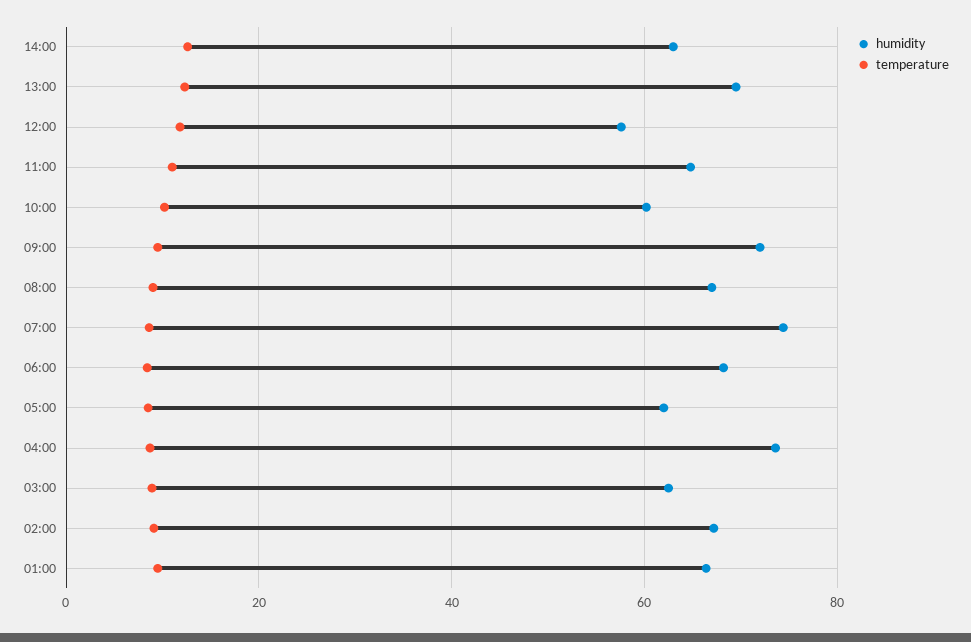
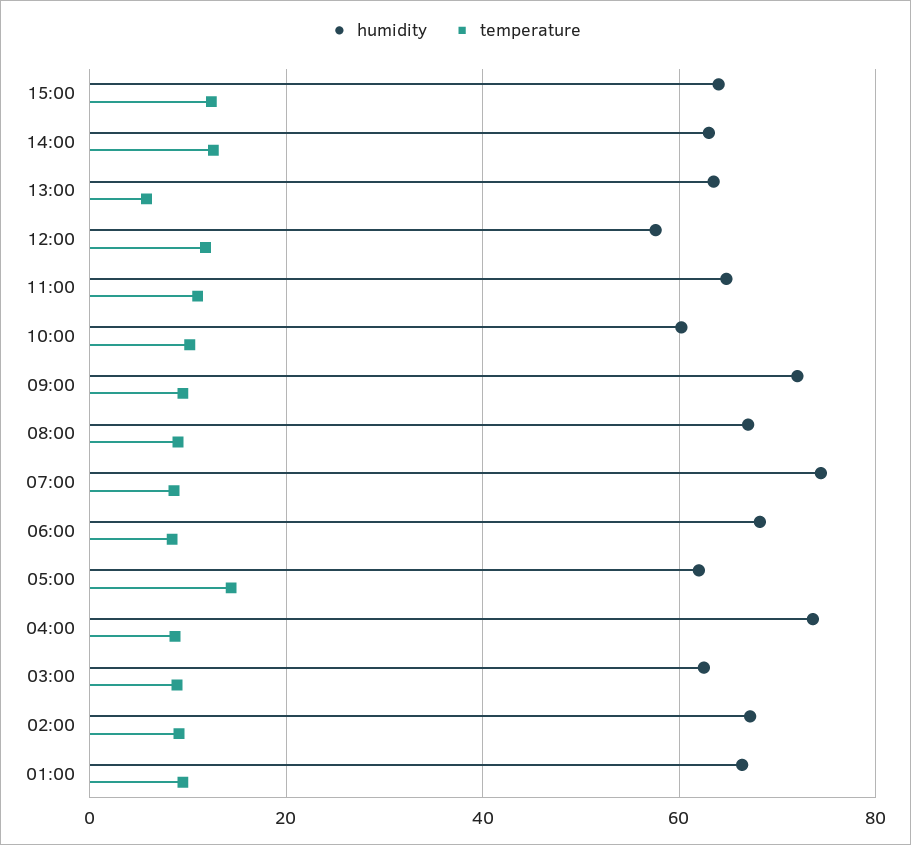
humidity, 13:00: 70 -> 64
temperature, 13:00: 12 -> 6
temperature, 05:00: 8 -> 14
humidity, 15:00: none -> 64
temperature, 15:00: none -> 12

